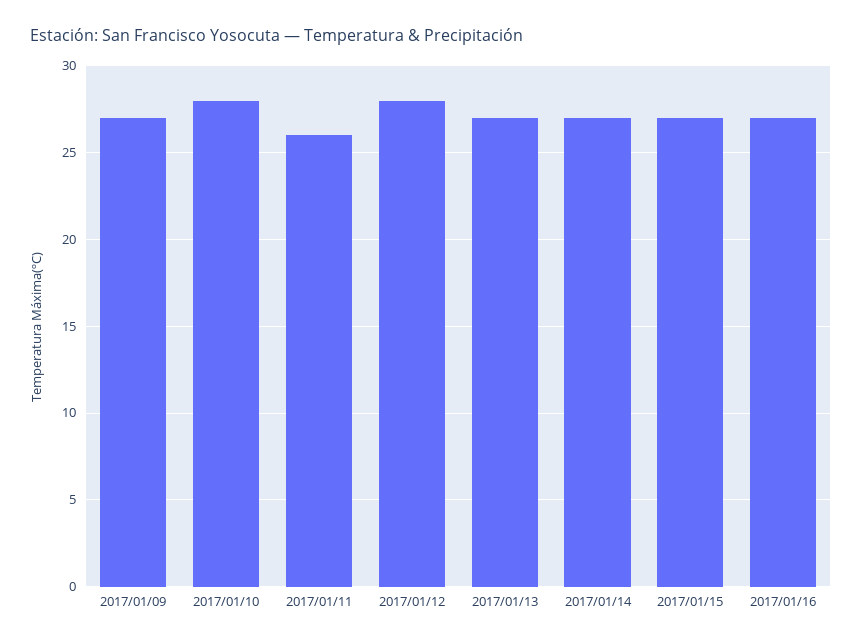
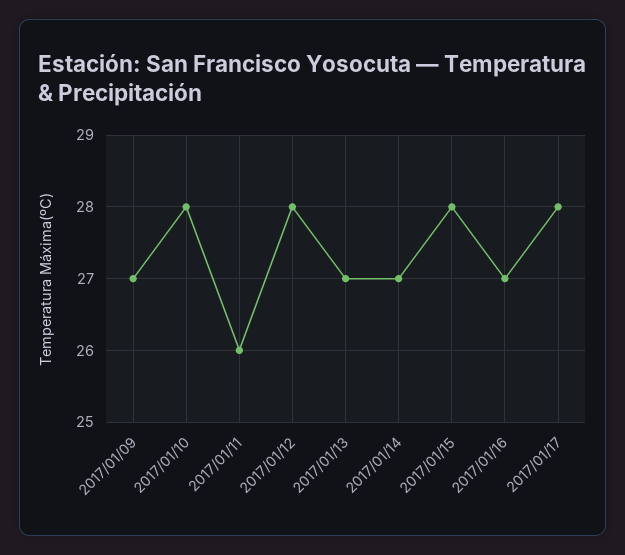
2017/01/15: 27 -> 28
2017/01/17: none -> 28

